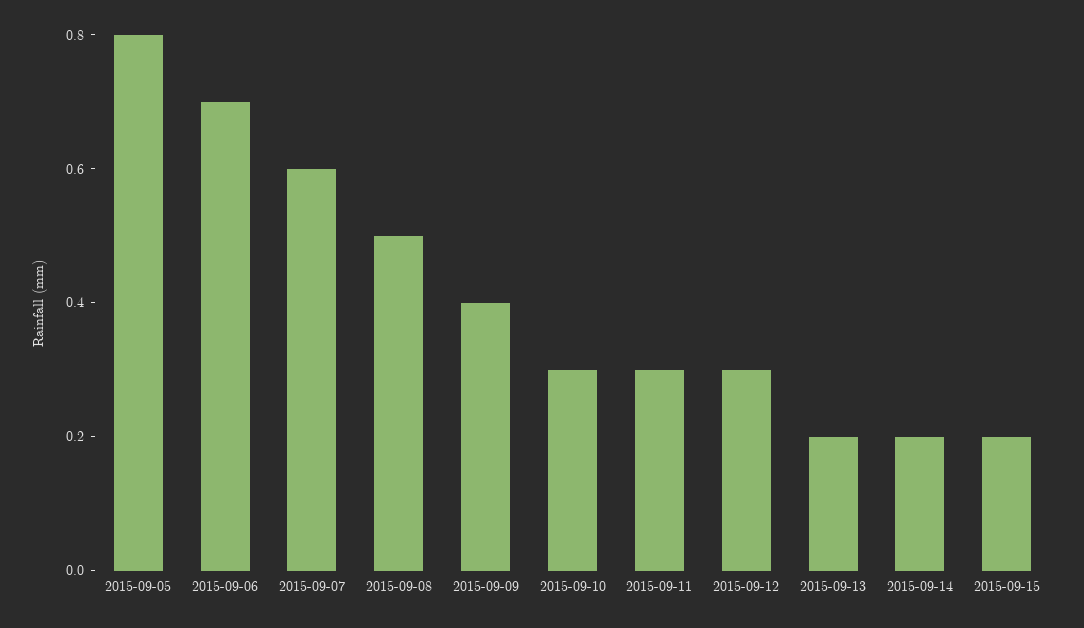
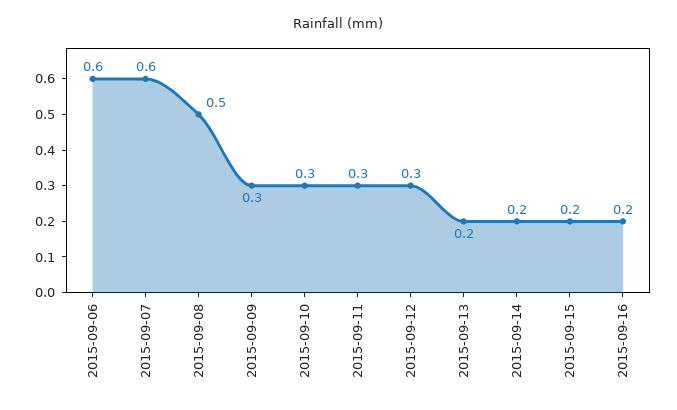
2015-09-05: 0.8 -> none
2015-09-06: 0.7 -> 0.6
2015-09-09: 0.4 -> 0.3
2015-09-16: none -> 0.2

